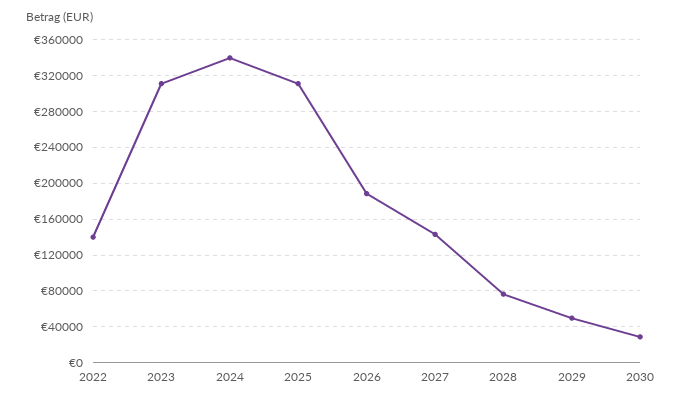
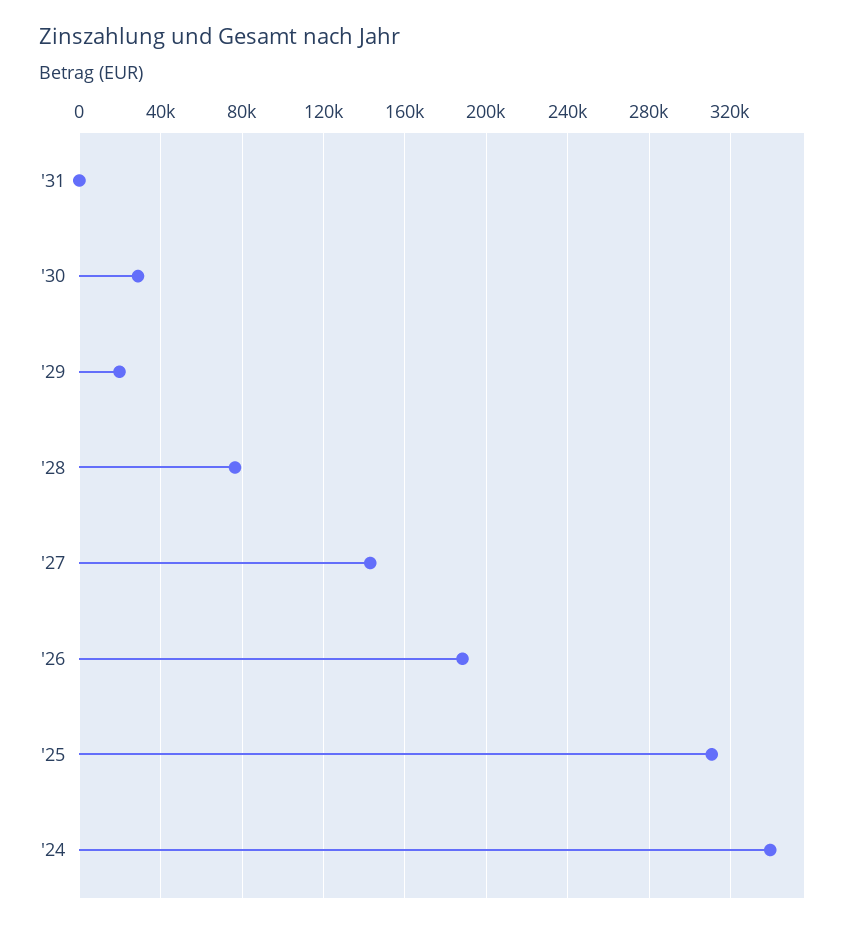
2022: 140000 -> none
2023: 310000 -> none
2029: 50000 -> 20000
'31: none -> 0

